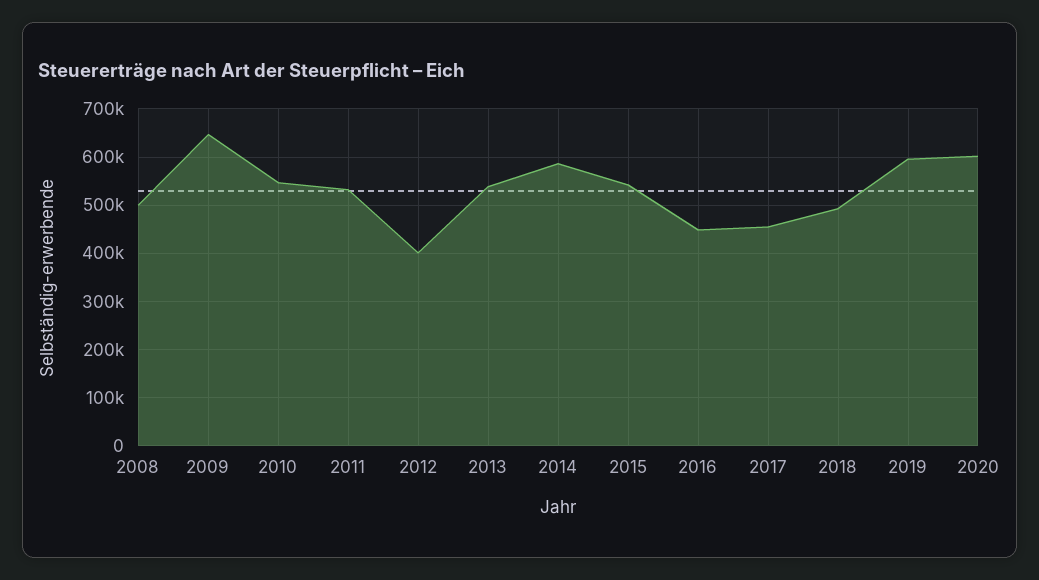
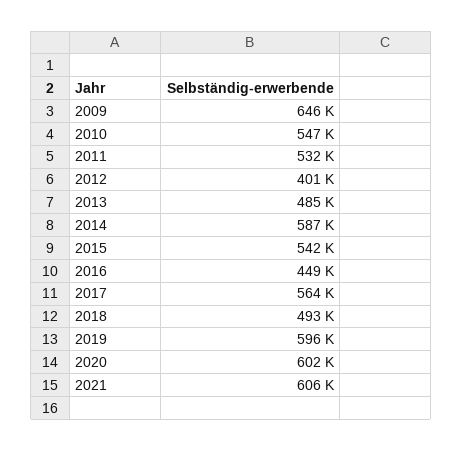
2008: 500000 -> none
2013: 540000 -> 485000
2017: 460000 -> 564000
2021: none -> 606000

